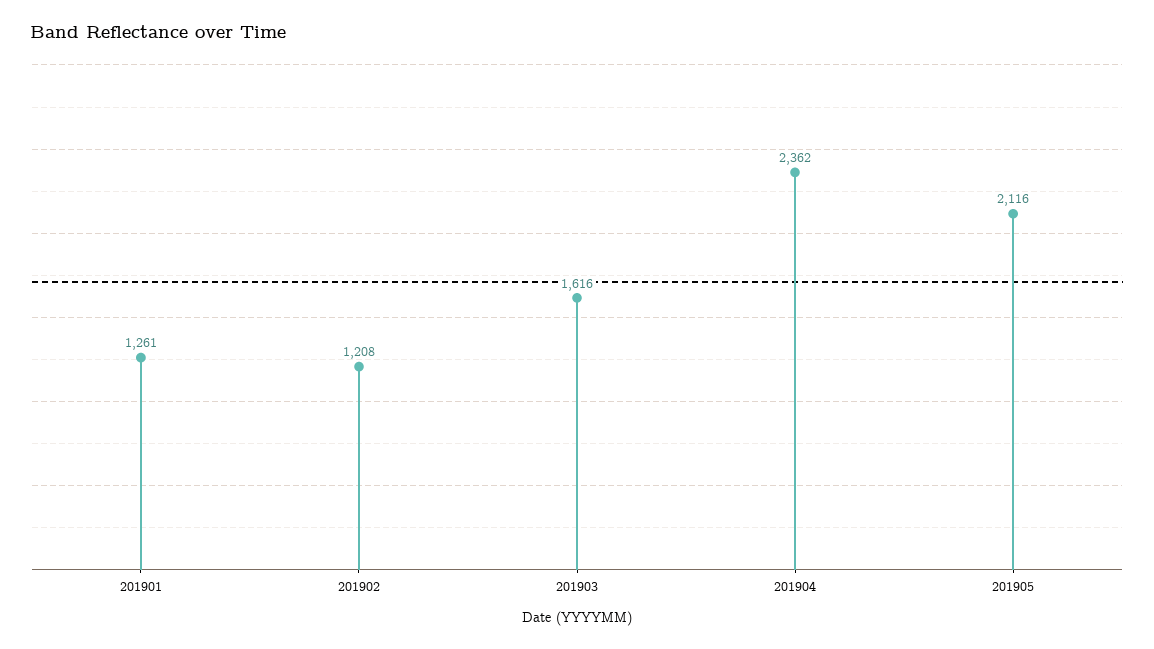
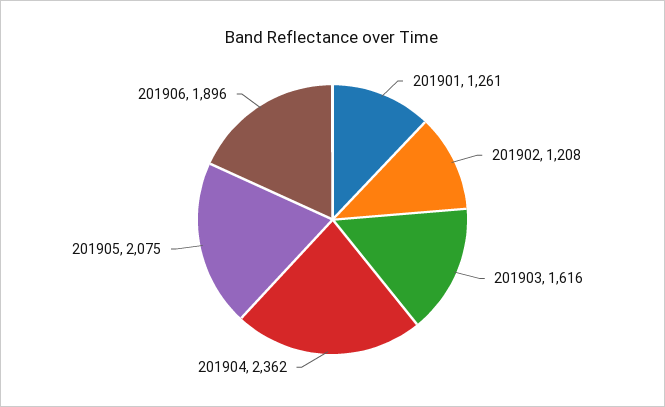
201905: 2116 -> 2075
201906: none -> 1896

